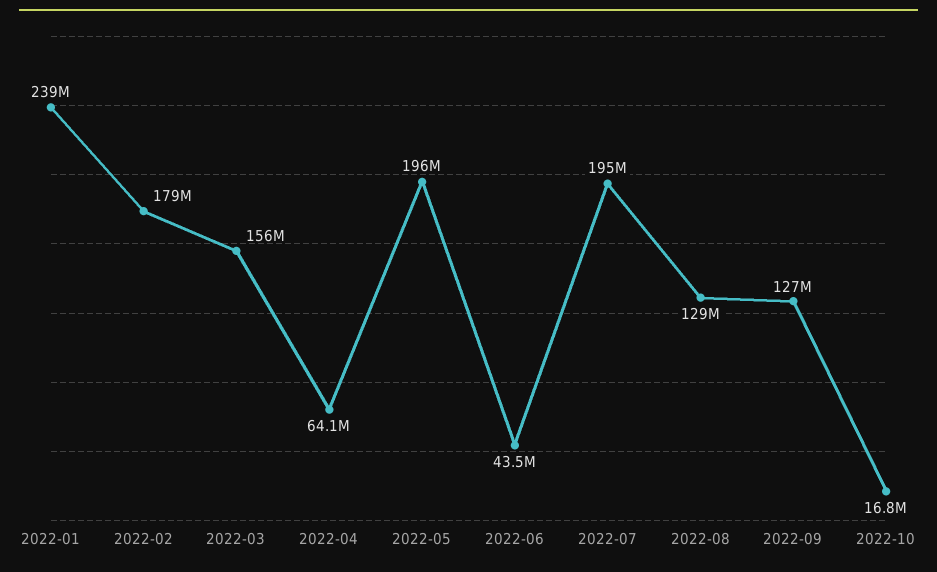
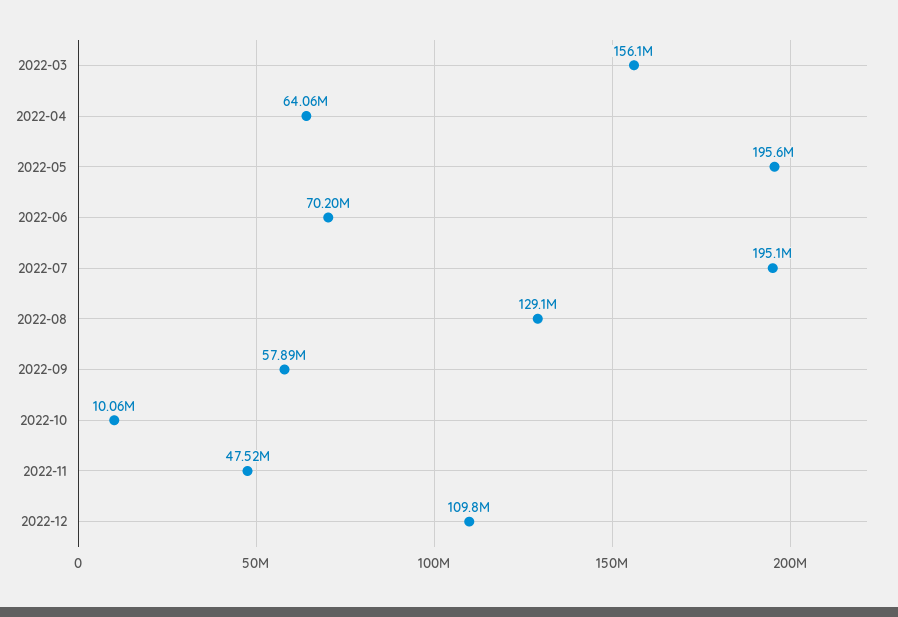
2022-01: 239000000 -> none
2022-02: 179000000 -> none
2022-06: 43500000 -> 70200000
2022-09: 127000000 -> 57890000
2022-10: 16800000 -> 10060000
2022-11: none -> 47520000
2022-12: none -> 109800000

